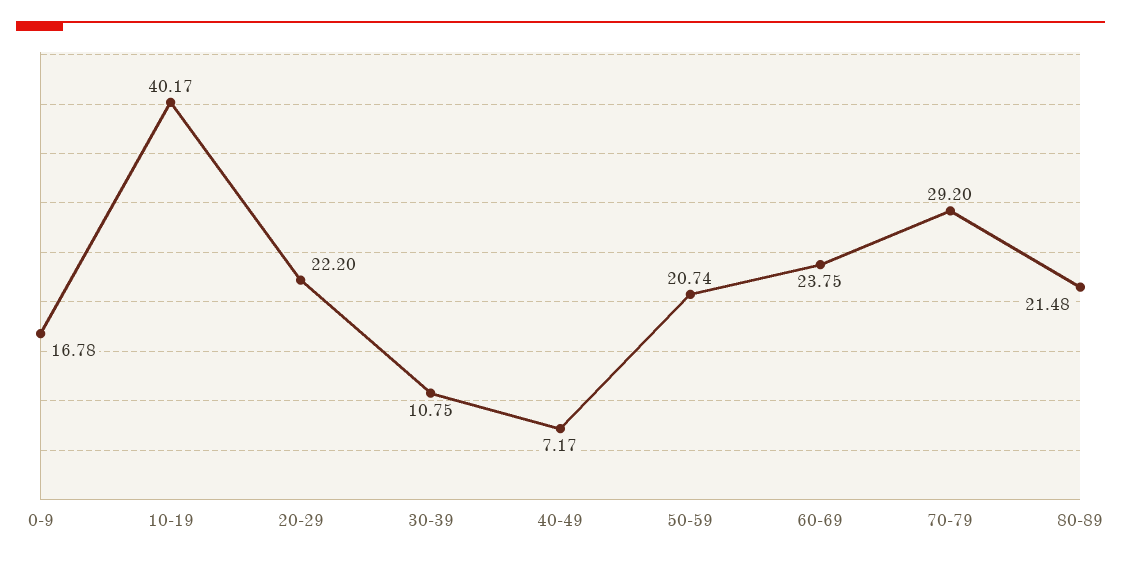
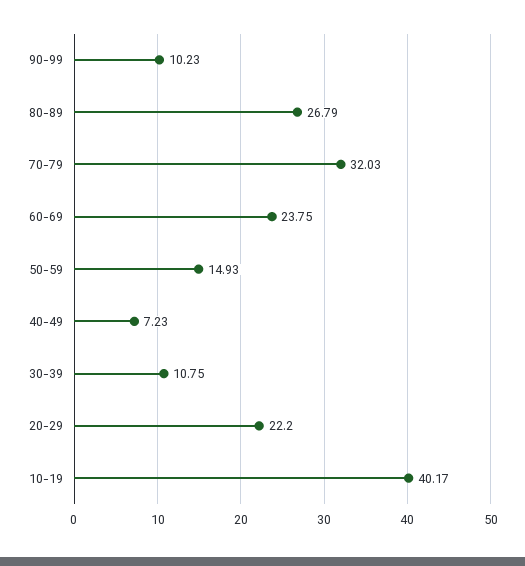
0-9: 16.78 -> none
40-49: 7.17 -> 7.23
50-59: 20.74 -> 14.93
70-79: 29.2 -> 32.03
80-89: 21.48 -> 26.79
90-99: none -> 10.23

